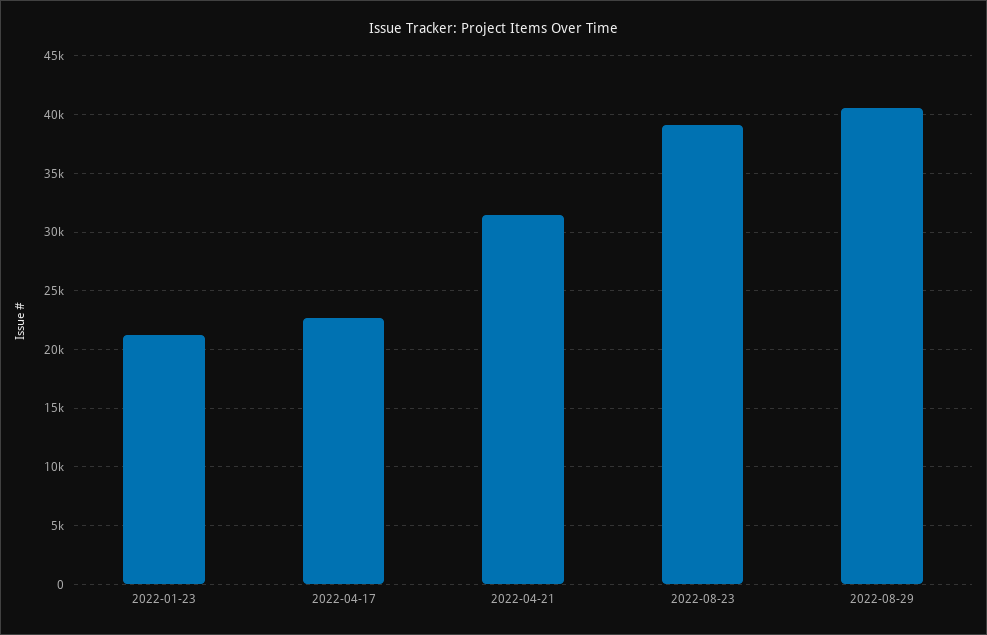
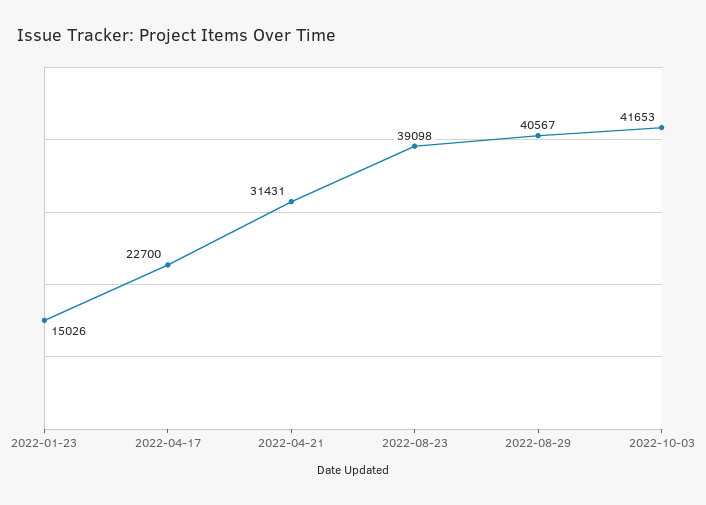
2022-01-23: 21000 -> 15026
2022-10-03: none -> 41653

